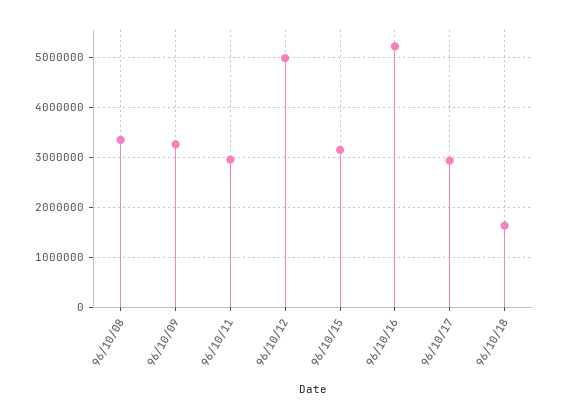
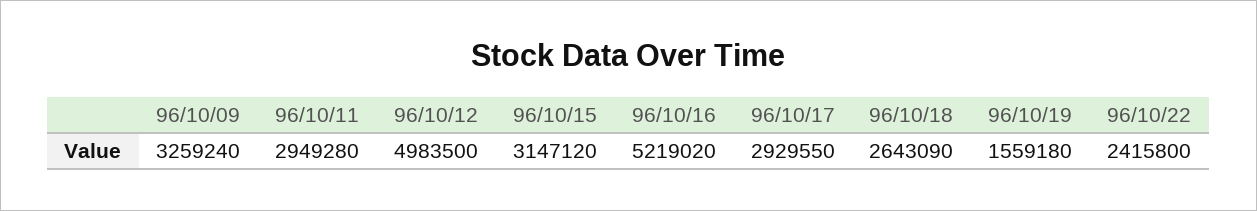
96/10/08: 3400000 -> none
96/10/18: 1600000 -> 2643090
96/10/19: none -> 1559180
96/10/22: none -> 2415800

